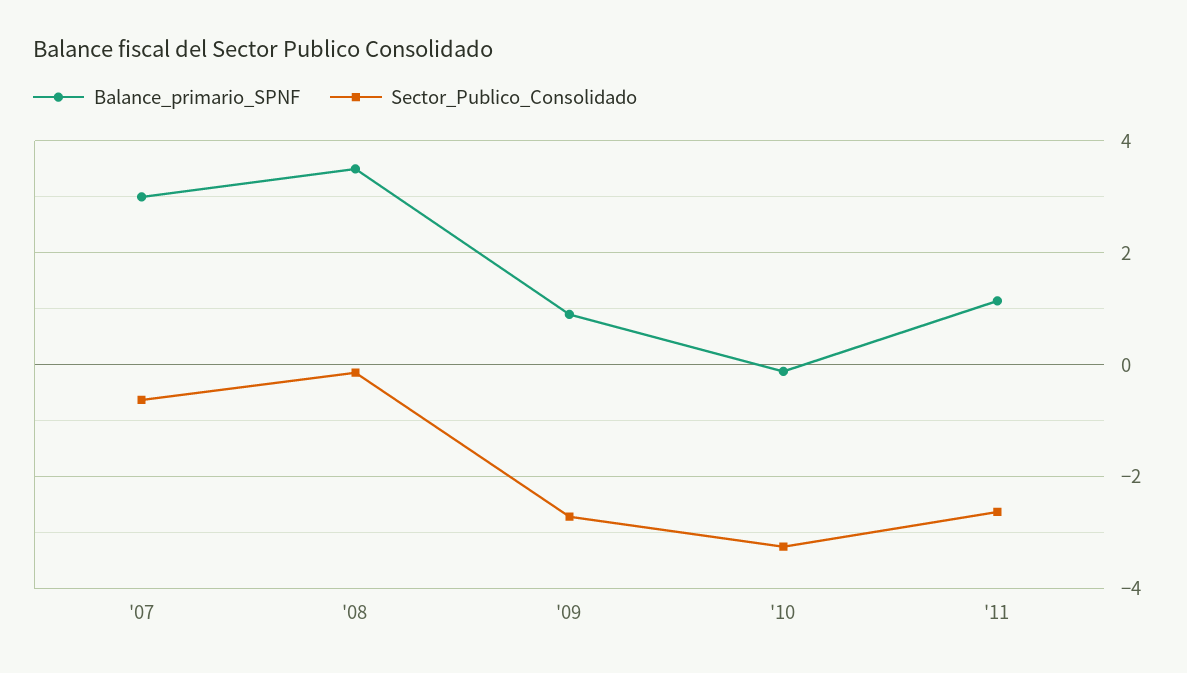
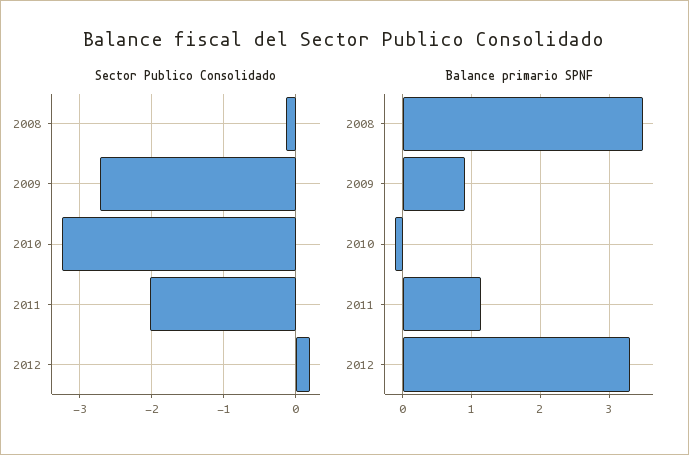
Balance_primario_SPNF, '07: 3 -> none
Sector_Publico_Consolidado, '07: -0.6 -> none
Sector_Publico_Consolidado, '11: -2.6 -> -2
Sector_Publico_Consolidado, 2012: none -> 0.2
Balance_primario_SPNF, 2012: none -> 3.3

